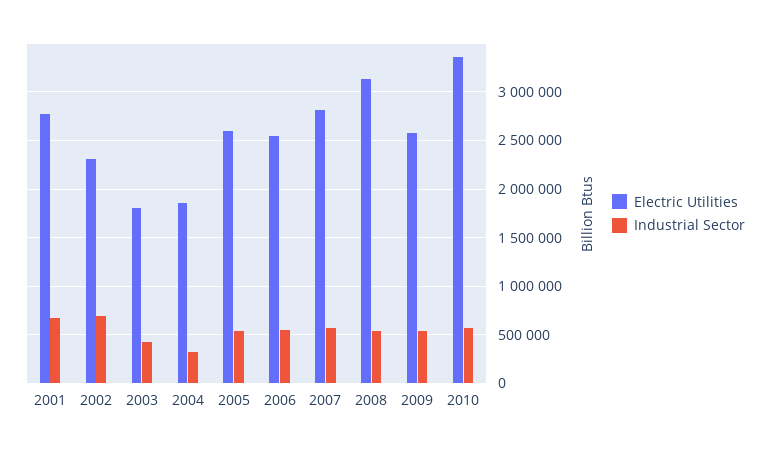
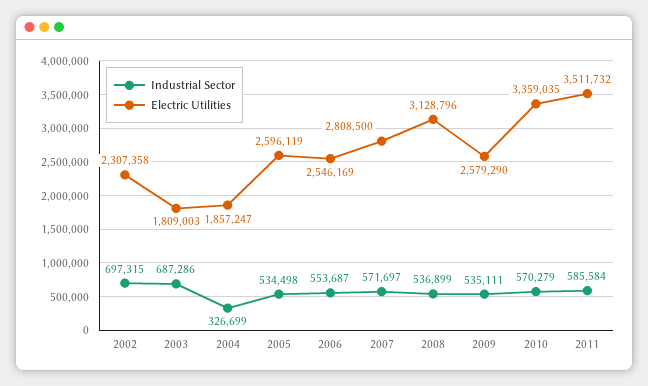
Electric Utilities, 2001: 2800000 -> none
Industrial Sector, 2001: 700000 -> none
Industrial Sector, 2003: 400000 -> 687286
Industrial Sector, 2011: none -> 585584
Electric Utilities, 2011: none -> 3511732

